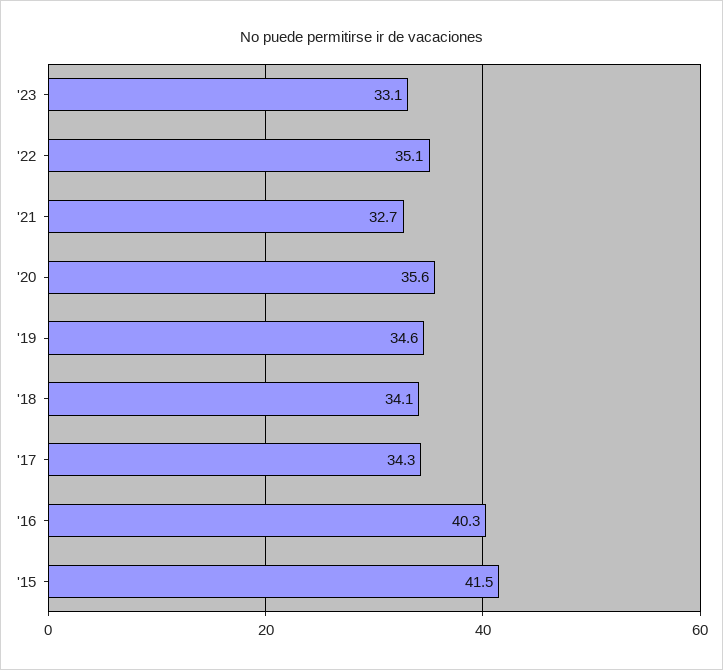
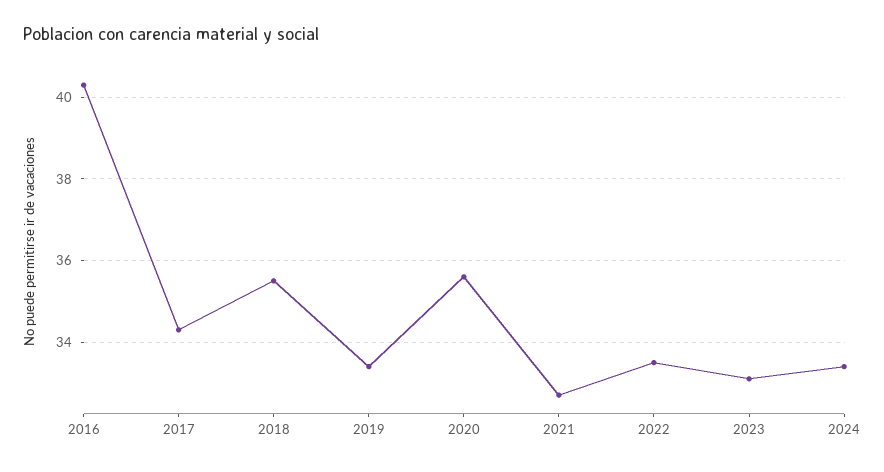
'22: 35.1 -> 33.5
'19: 34.6 -> 33.5
'18: 34.1 -> 35.5
'15: 41.5 -> none
2024: none -> 33.5

